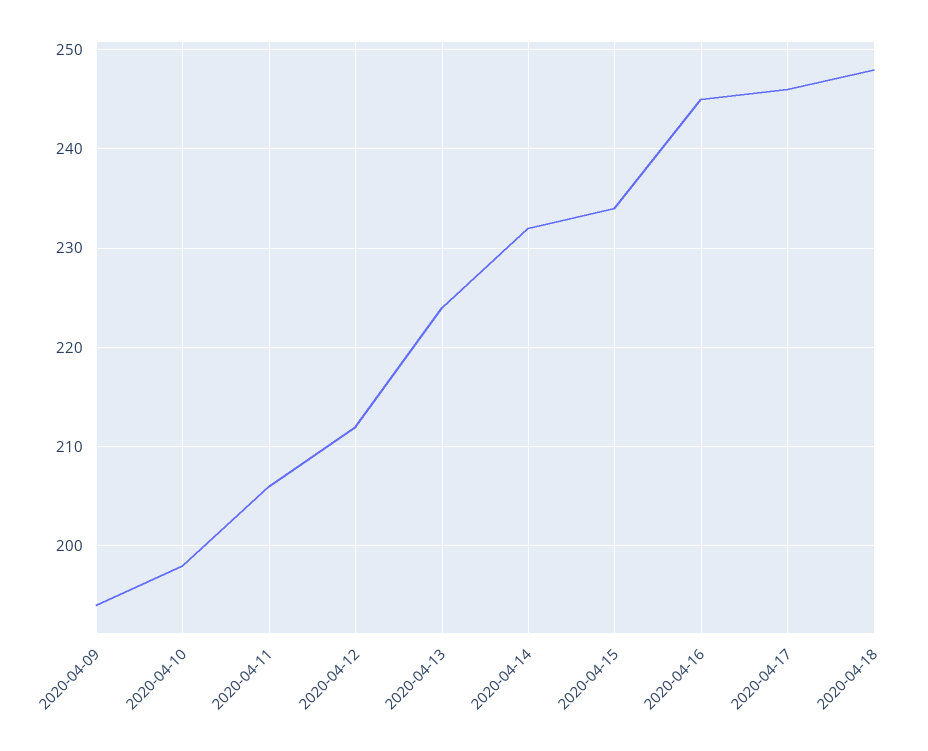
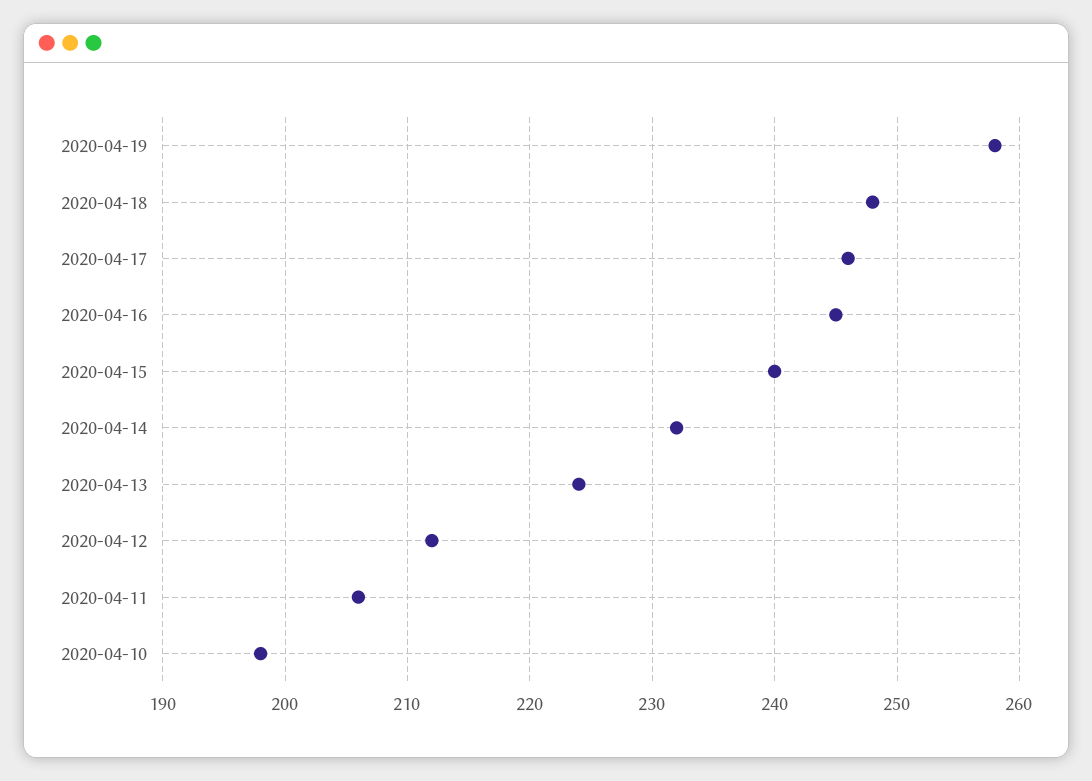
2020-04-09: 194 -> none
2020-04-15: 234 -> 240
2020-04-19: none -> 258

